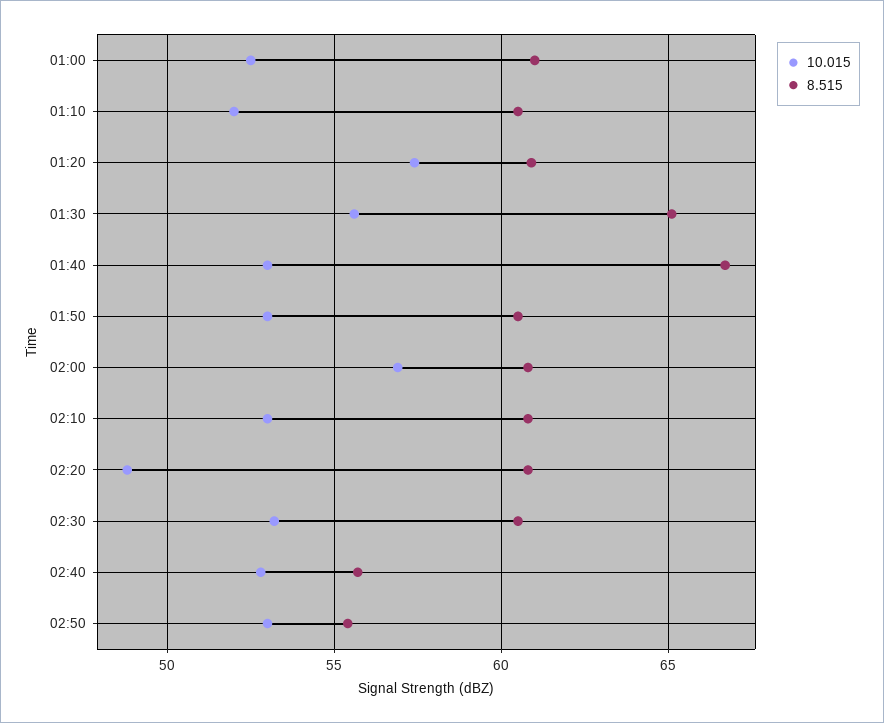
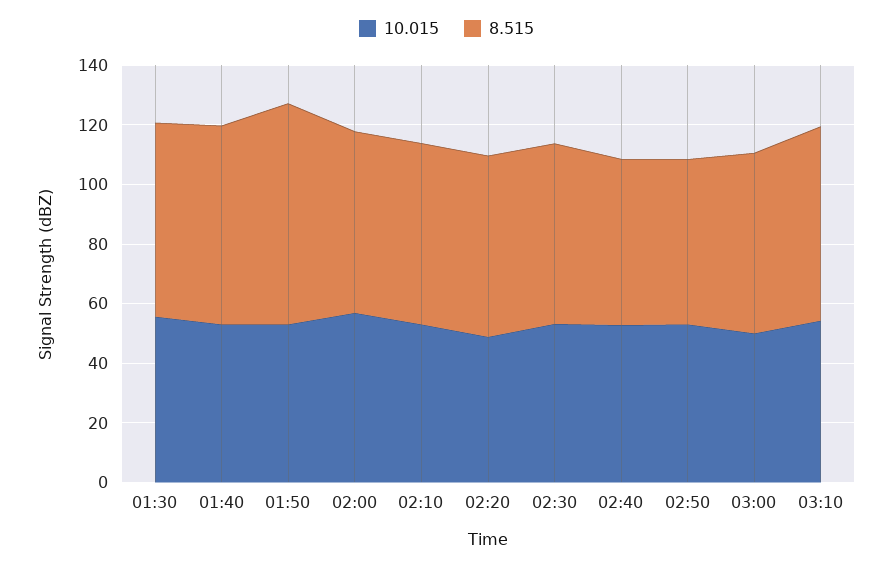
10.015, 01:00: 52.5 -> none
8.515, 01:00: 61 -> none
10.015, 01:10: 52 -> none
8.515, 01:10: 60.5 -> none
10.015, 01:20: 57.5 -> none
8.515, 01:20: 61 -> none
8.515, 01:50: 60.5 -> 75
10.015, 03:00: none -> 50
8.515, 03:00: none -> 60
10.015, 03:10: none -> 55
8.515, 03:10: none -> 65

